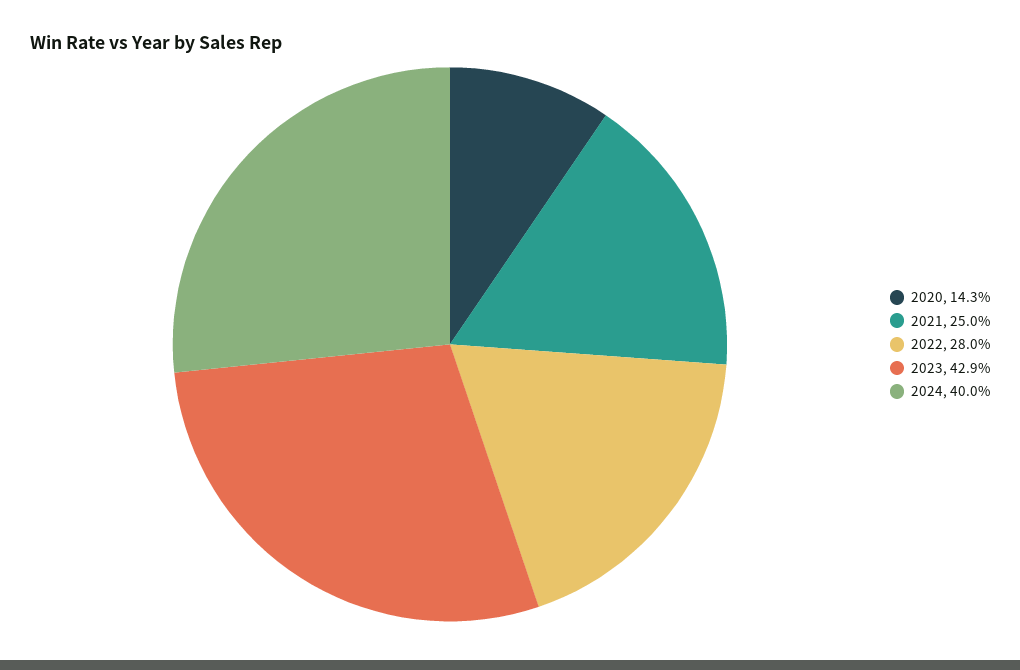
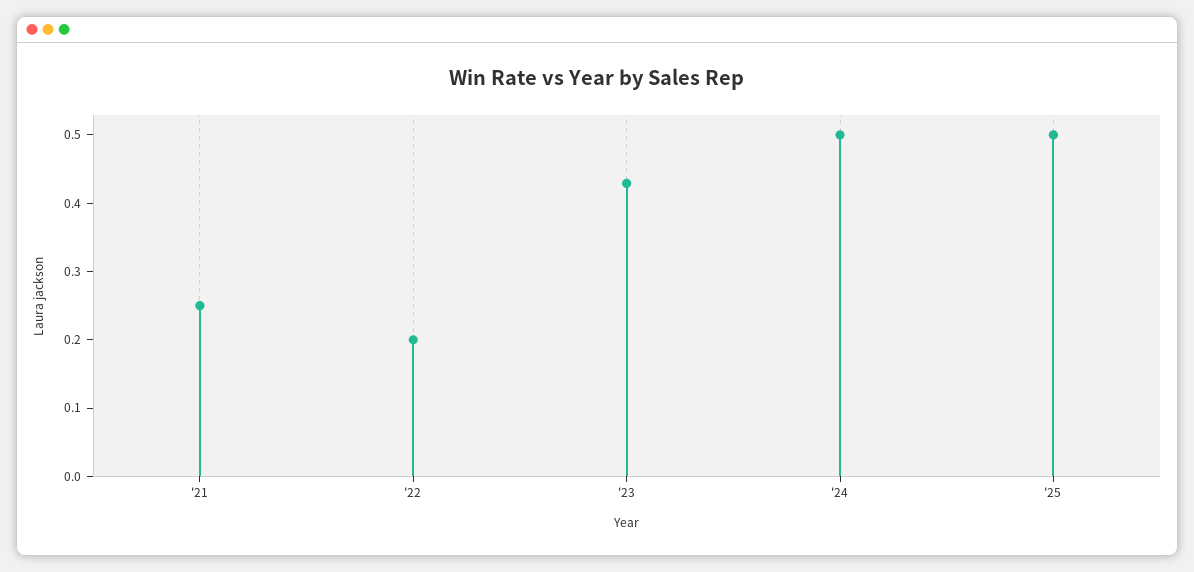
2020: 0.143 -> none
2022: 0.28 -> 0.2
2024: 0.4 -> 0.5
'25: none -> 0.5

